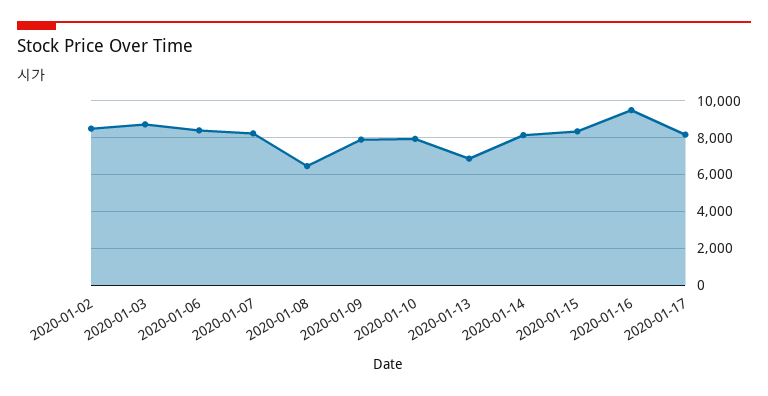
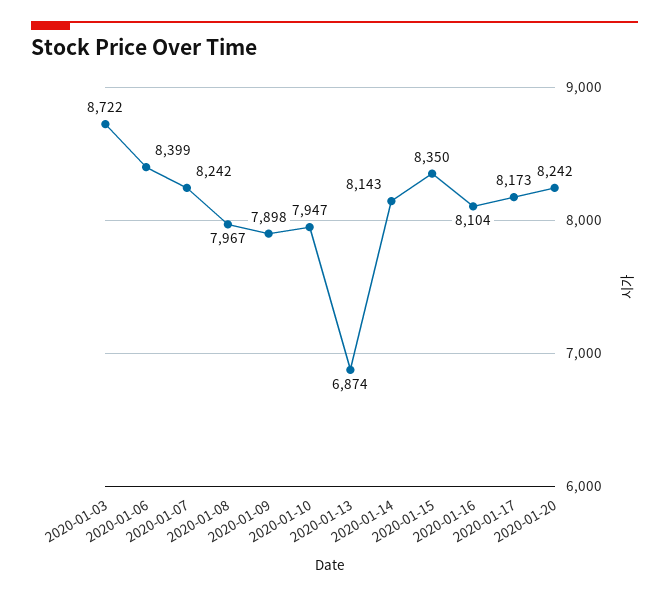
2020-01-02: 8500 -> none
2020-01-08: 6500 -> 7967
2020-01-16: 9500 -> 8104
2020-01-20: none -> 8242

